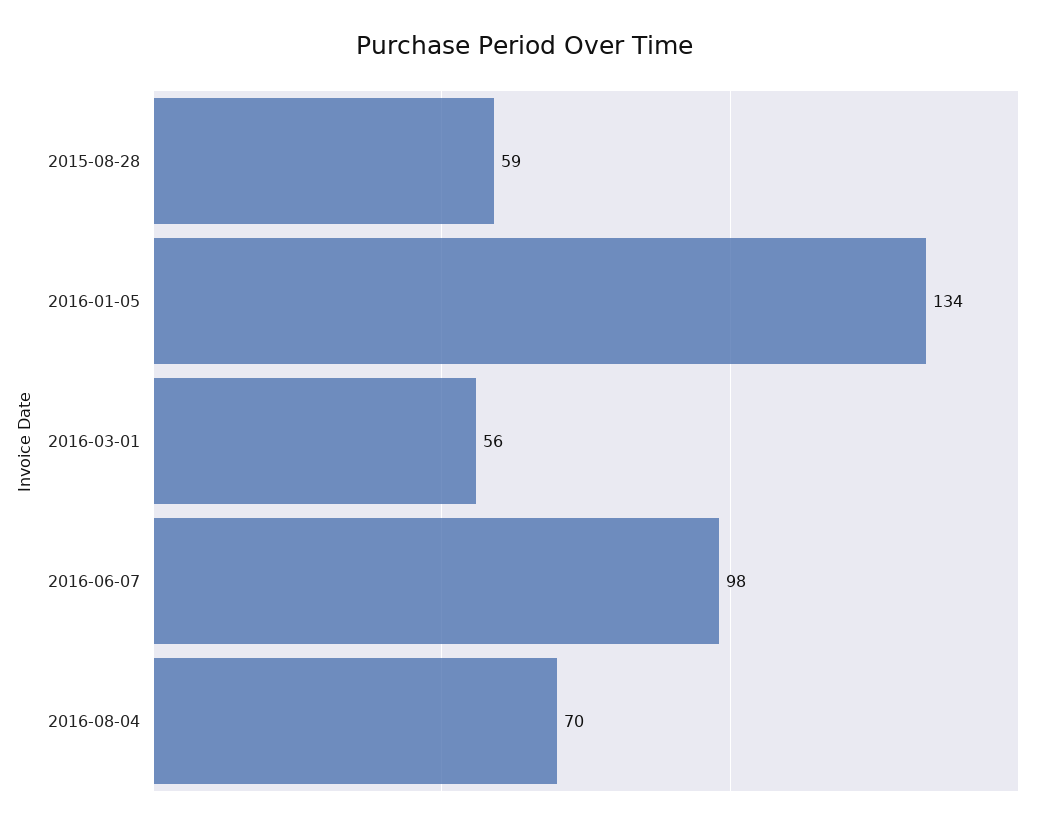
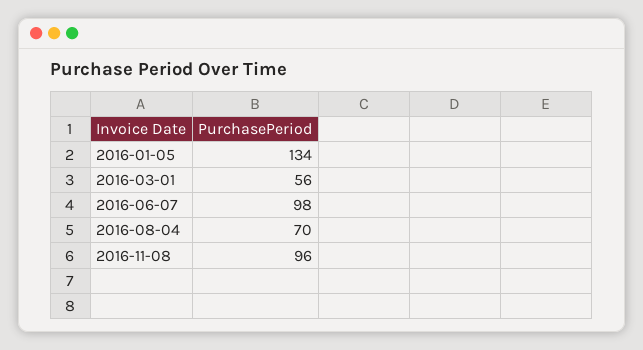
2015-08-28: 59 -> none
2016-11-08: none -> 96

